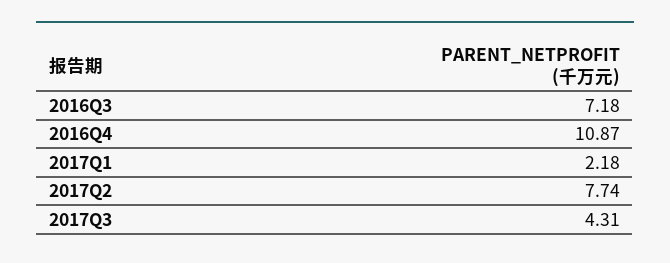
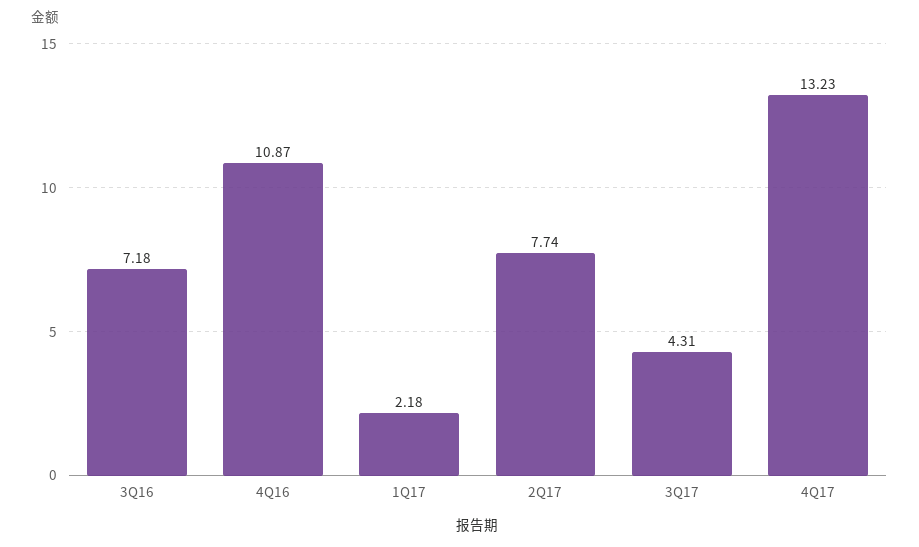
4Q17: none -> 13.23

